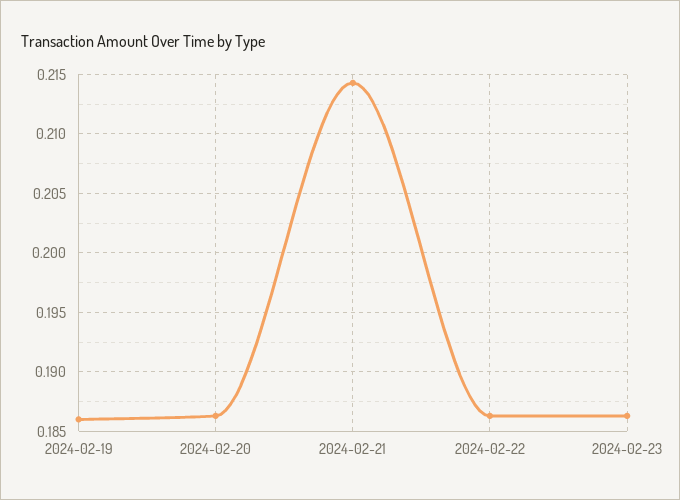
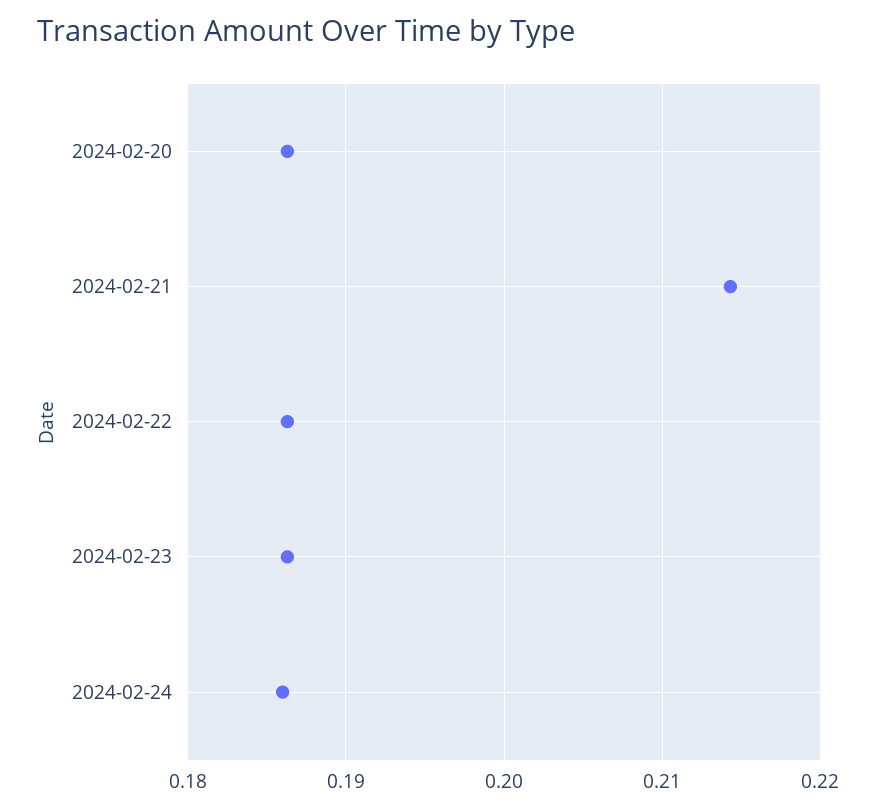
2024-02-19: 0.186 -> none
2024-02-24: none -> 0.186

